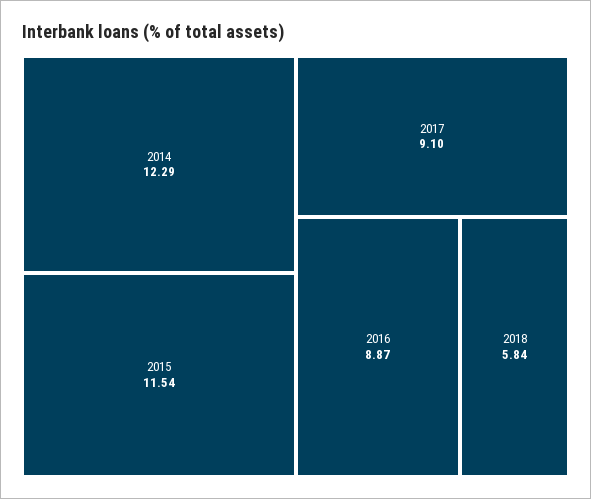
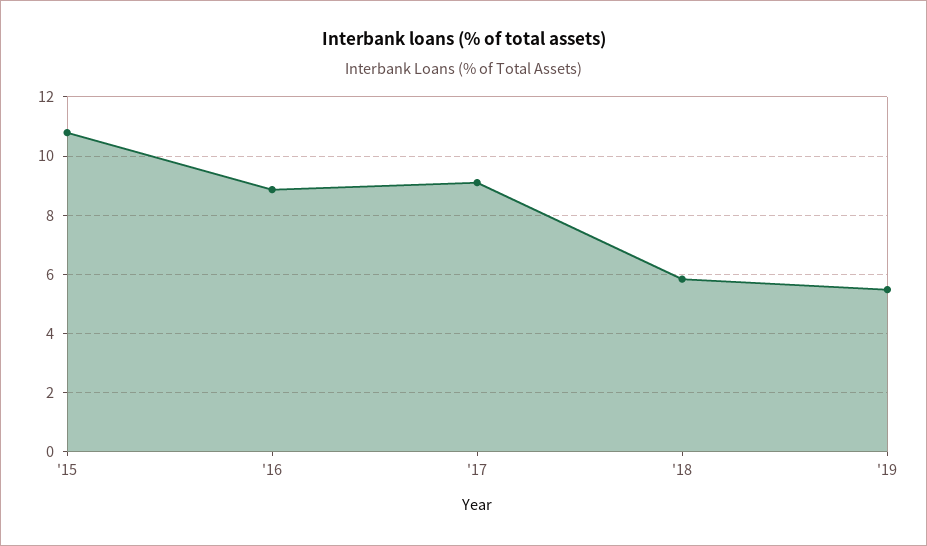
2014: 12.29 -> none
2015: 11.54 -> 10.75
'19: none -> 5.5

